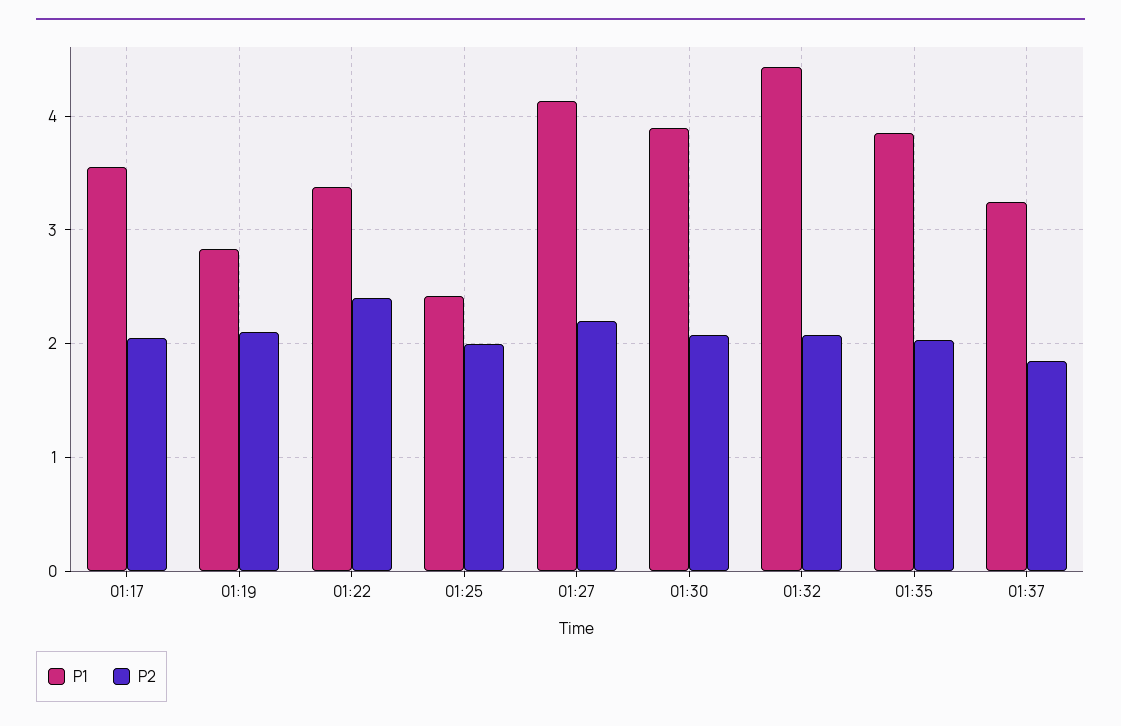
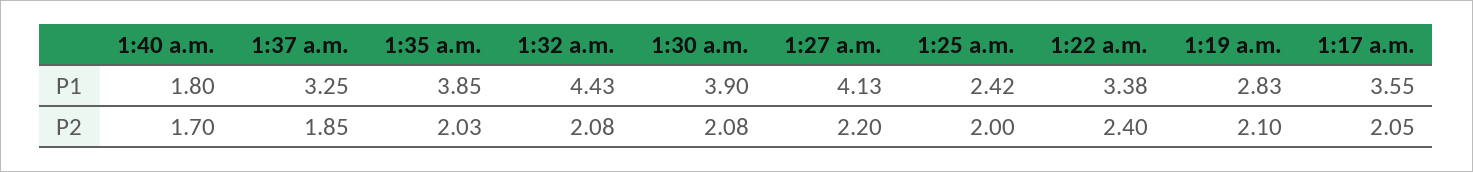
P1, 1:40 a.m.: none -> 1.8
P2, 1:40 a.m.: none -> 1.7

